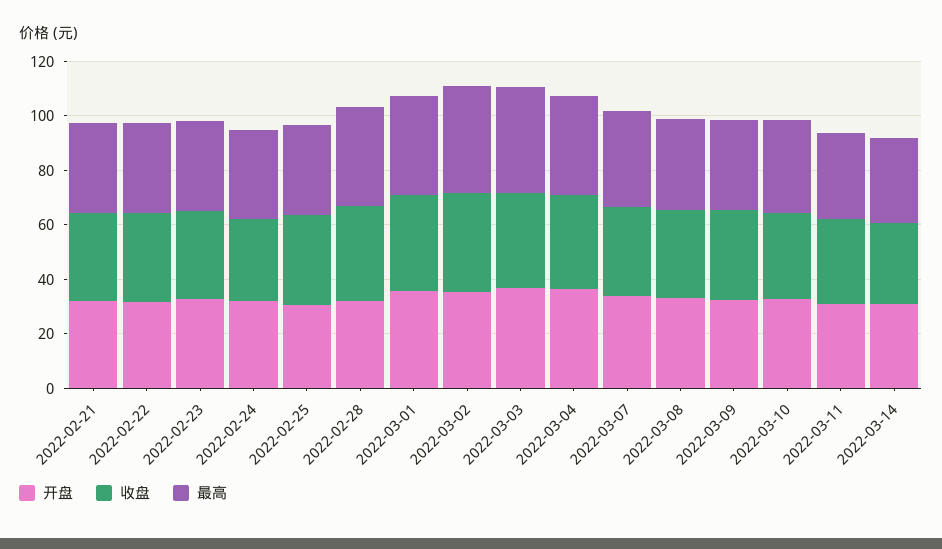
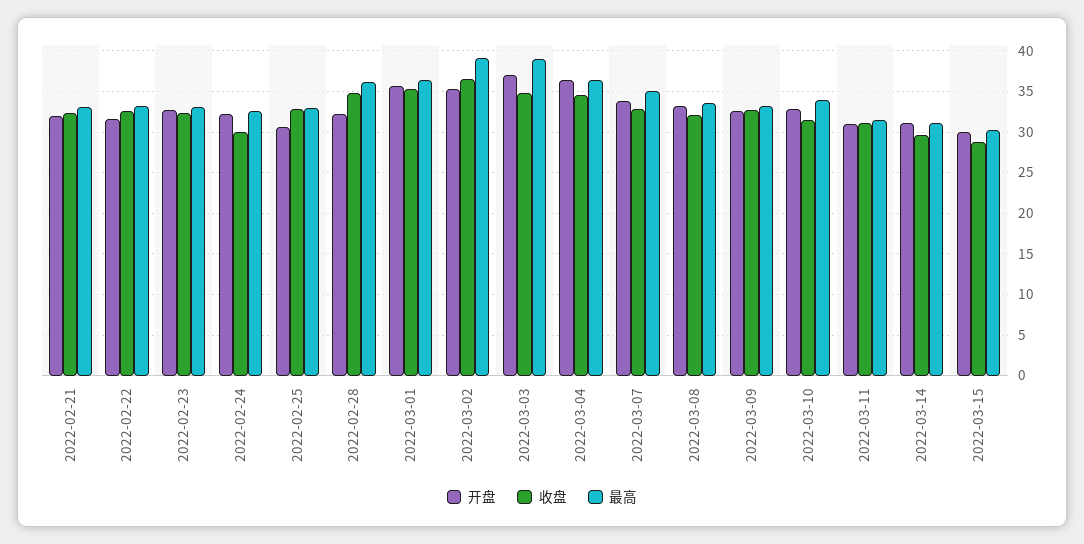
开盘, 2022-03-15: none -> 30
收盘, 2022-03-15: none -> 29
最高, 2022-03-15: none -> 30

